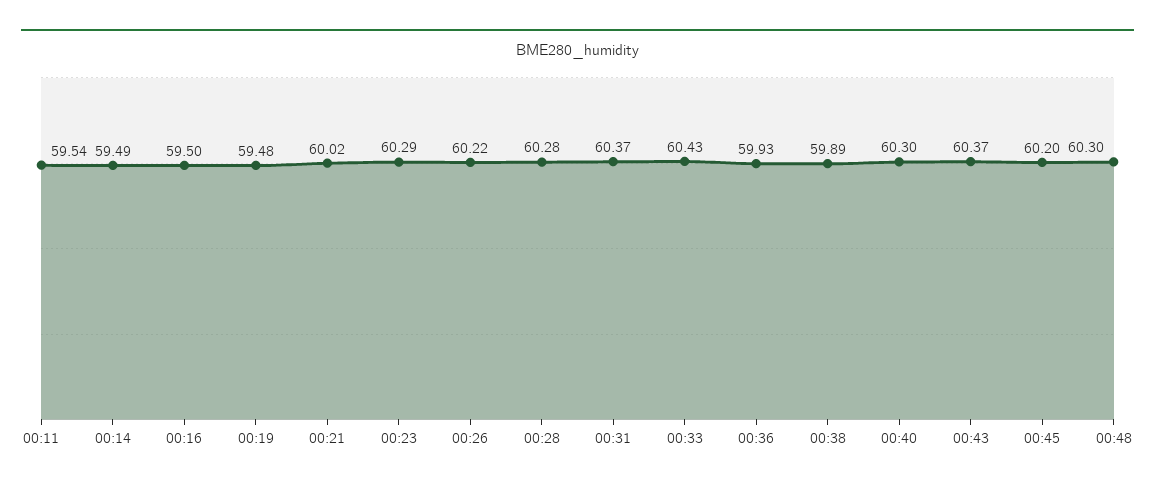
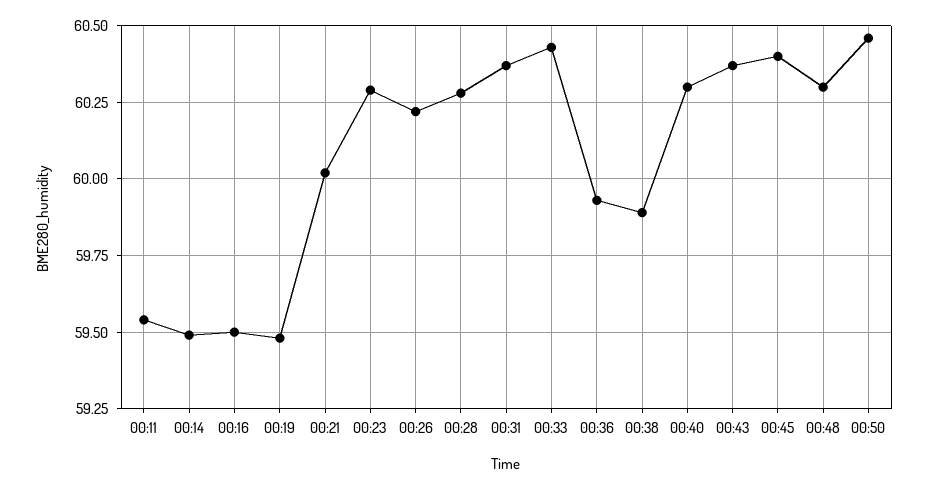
00:45: 60.2 -> 60.4
00:50: none -> 60.45

